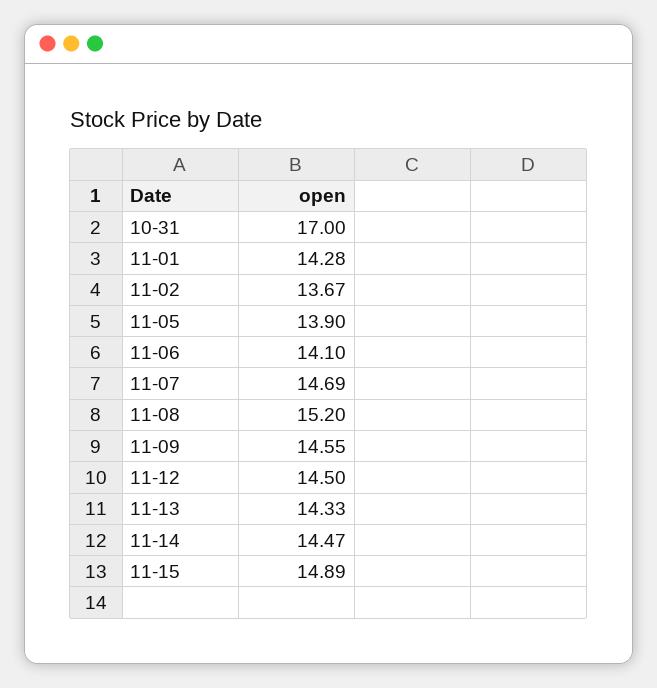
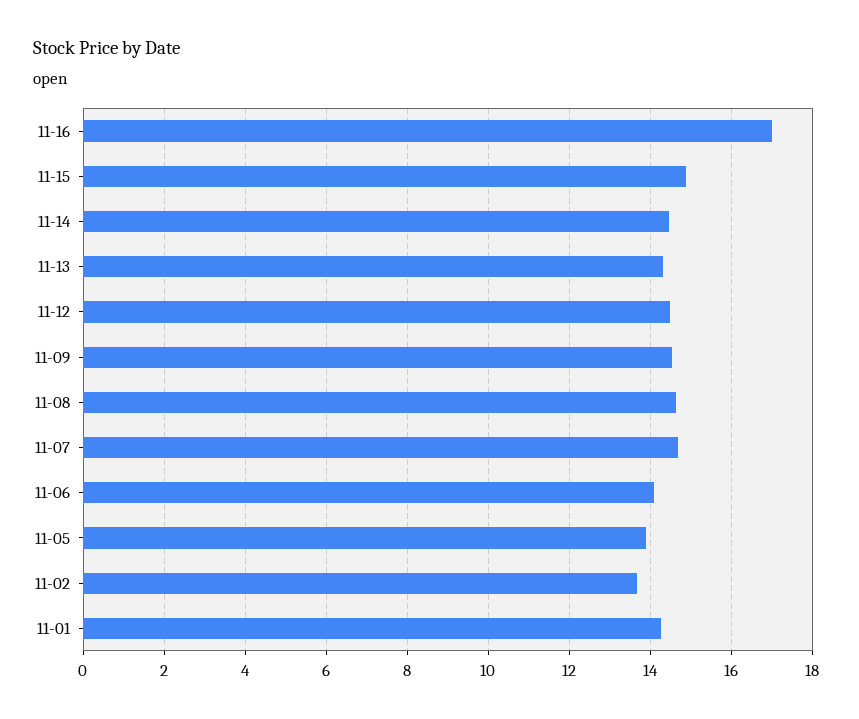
10-31: 17 -> none
11-08: 15.2 -> 14.6
11-16: none -> 17

